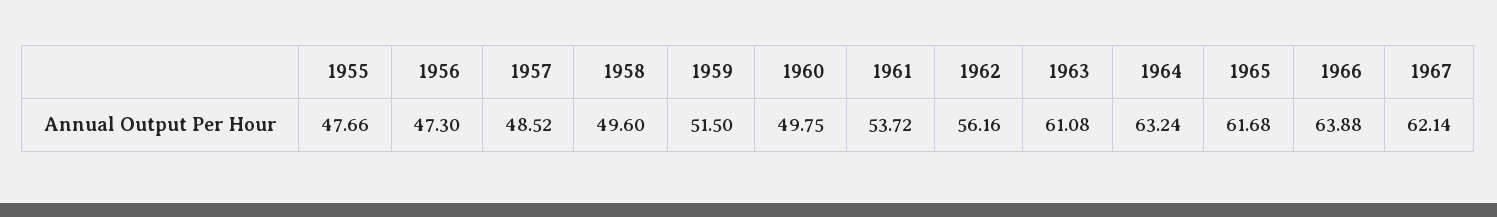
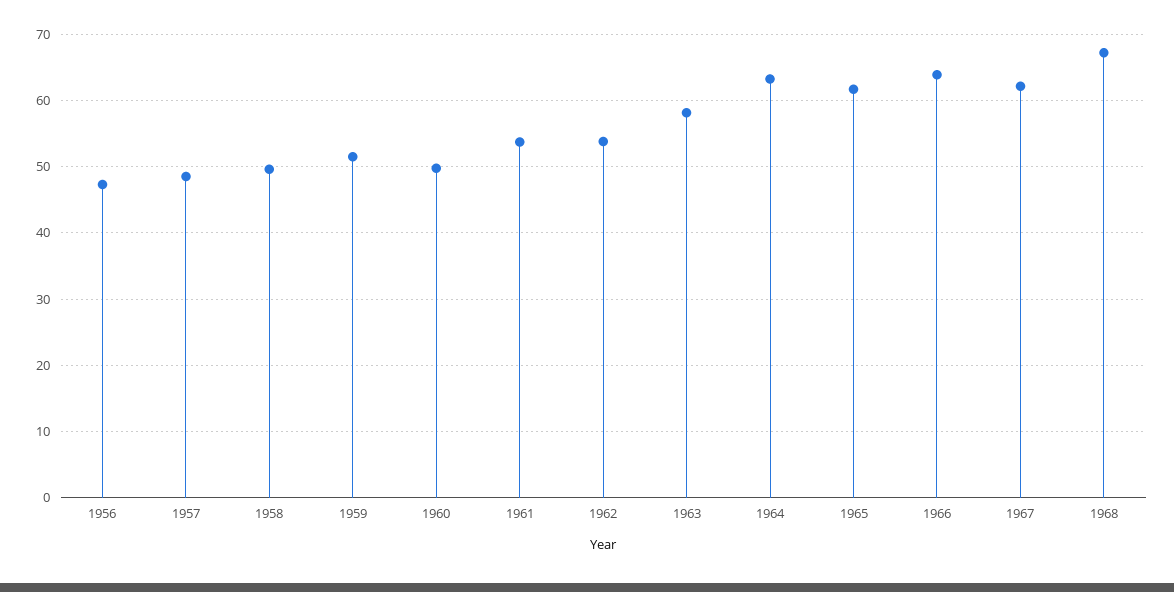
1955: 47.66 -> none
1962: 56.16 -> 54
1963: 61.08 -> 58
1968: none -> 67

